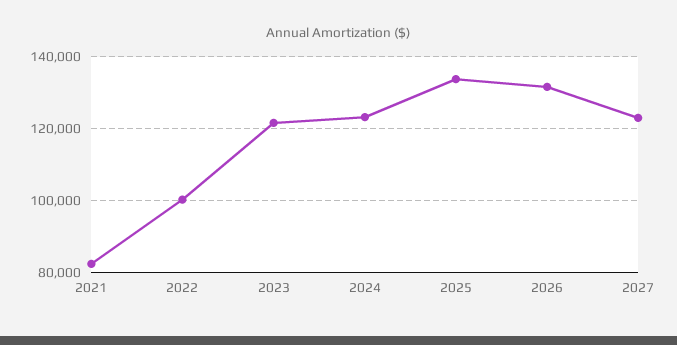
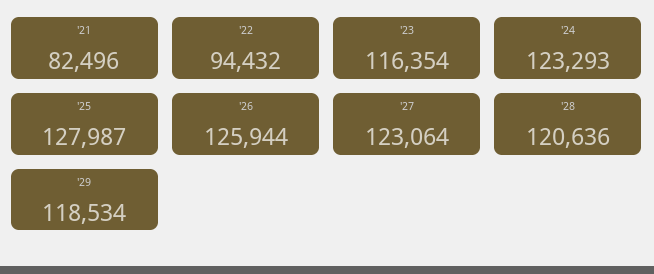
2022: 100000 -> 94432
2023: 122000 -> 116354
2025: 134000 -> 127987
2026: 132000 -> 125944
'28: none -> 120636
'29: none -> 118534

